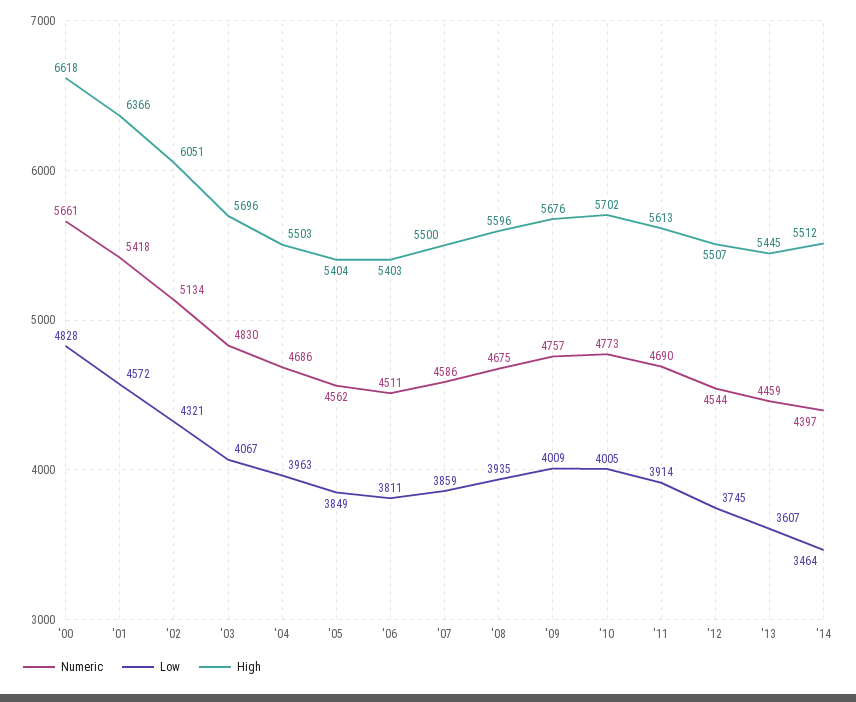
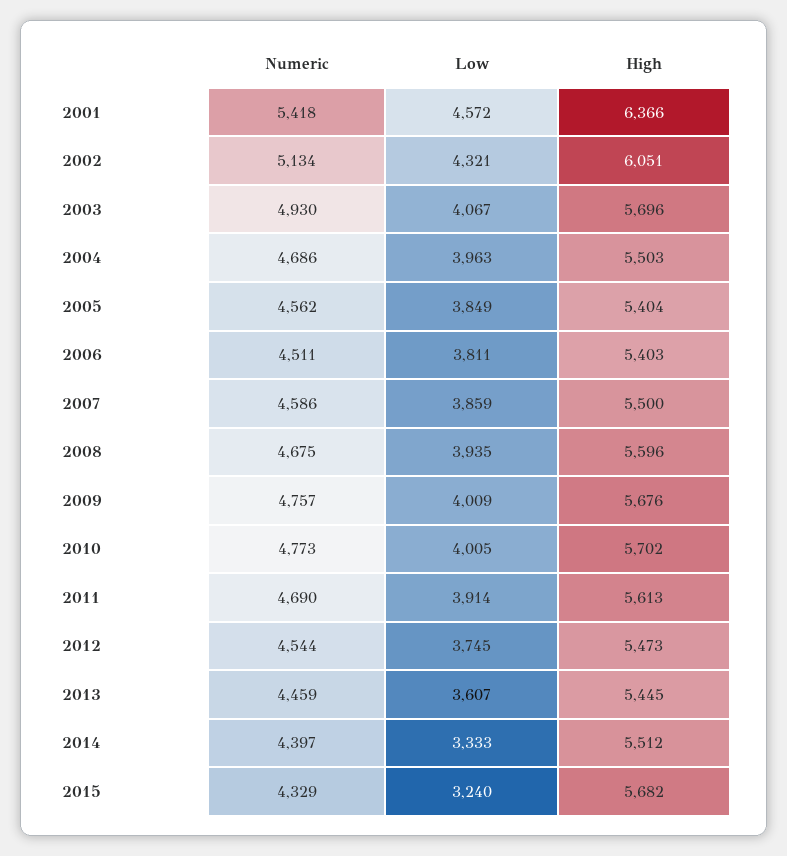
Numeric, '00: 5661 -> none
Low, '00: 4828 -> none
High, '00: 6618 -> none
Numeric, '03: 4830 -> 4930
High, '12: 5507 -> 5473
Low, '14: 3464 -> 3333
Numeric, 2015: none -> 4329
Low, 2015: none -> 3240
High, 2015: none -> 5682

